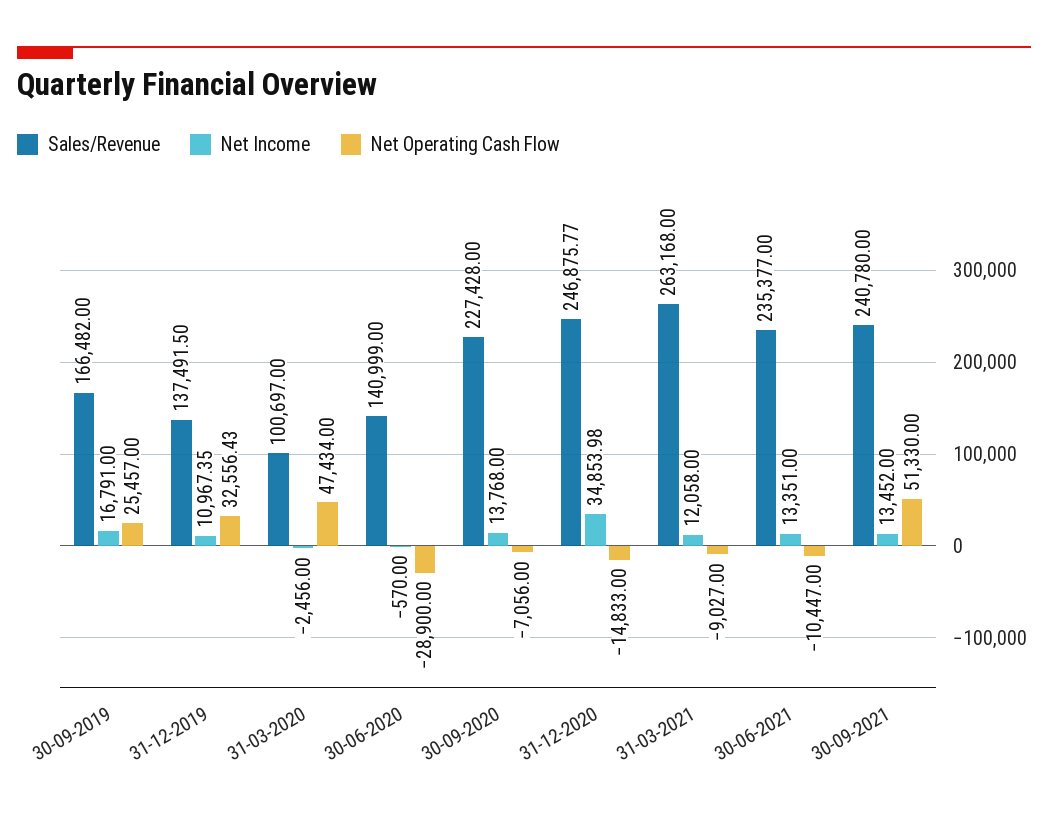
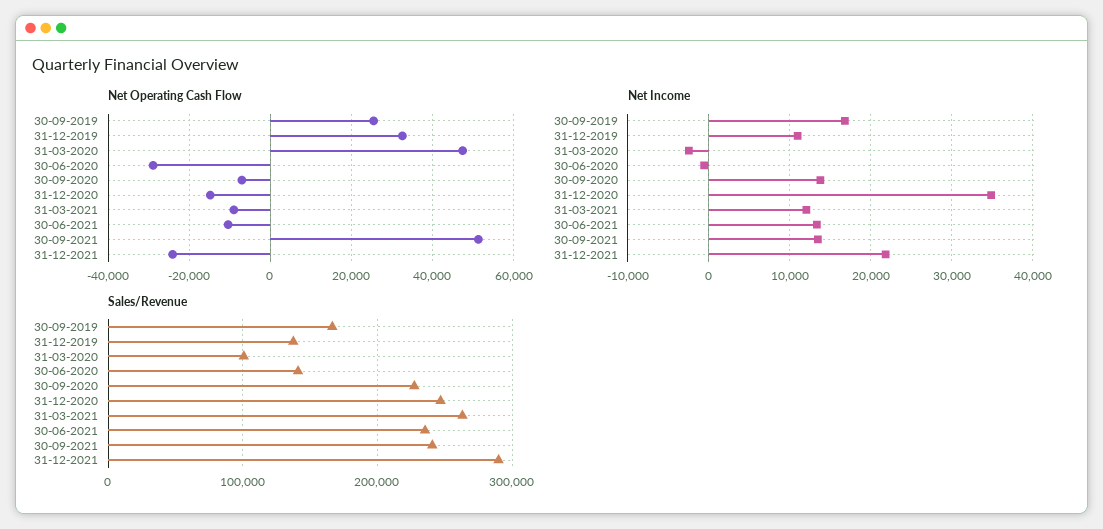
Net Operating Cash Flow, 31-12-2021: none -> -24000
Net Income, 31-12-2021: none -> 22000
Sales/Revenue, 31-12-2021: none -> 290000

